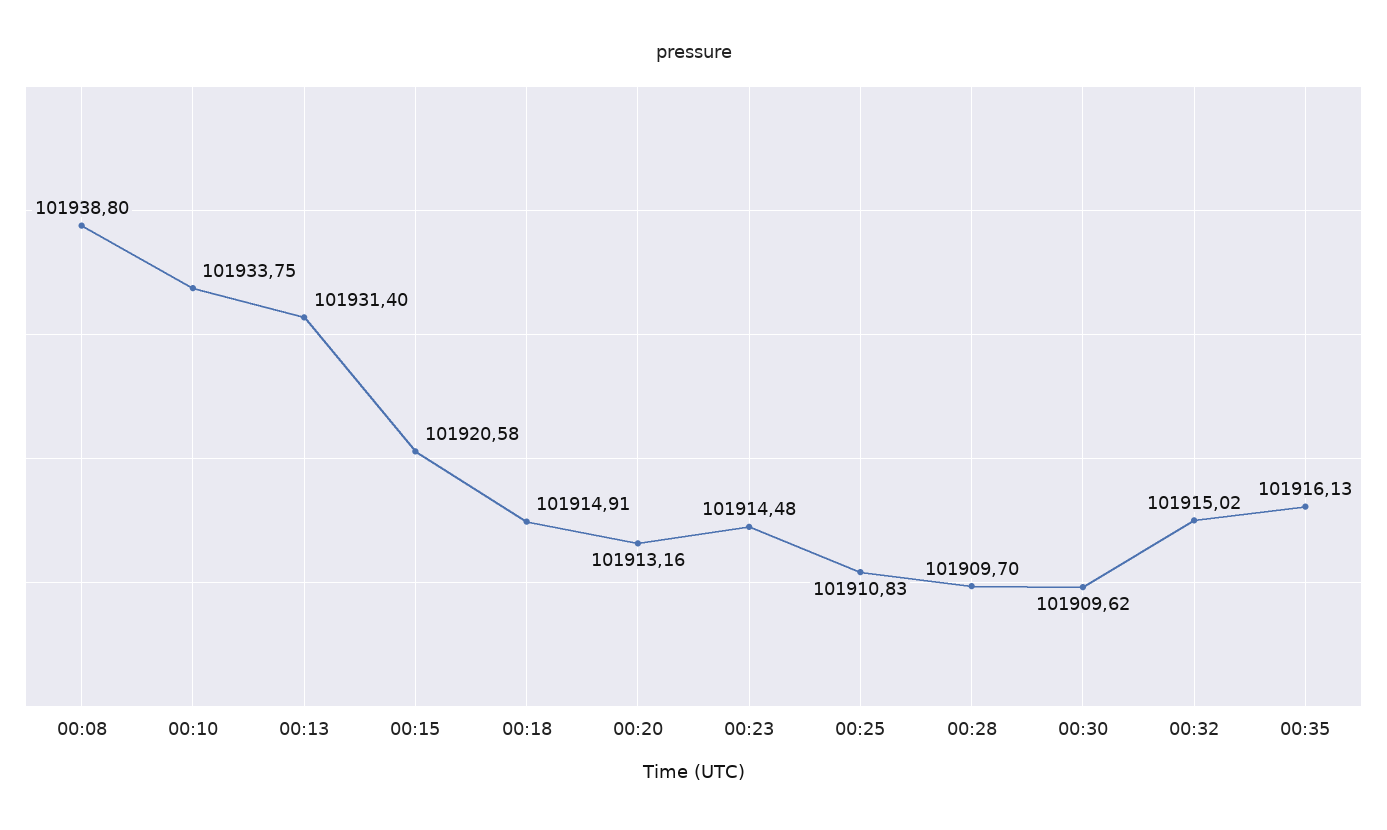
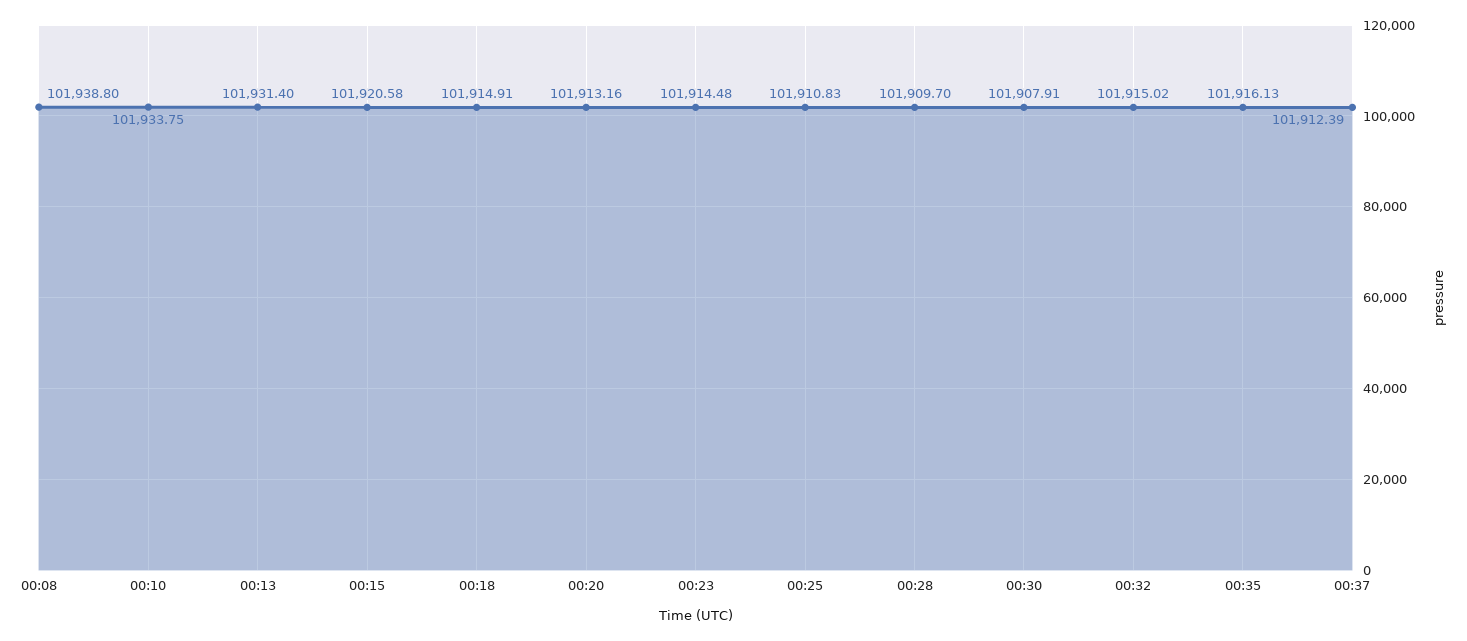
00:30: 101909.62 -> 101907.91
00:37: none -> 101912.39

